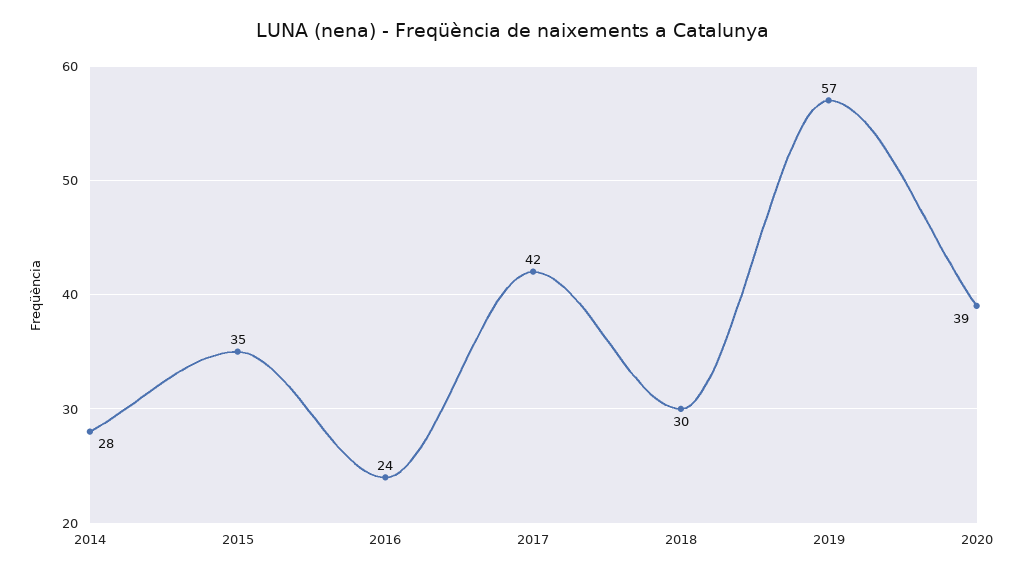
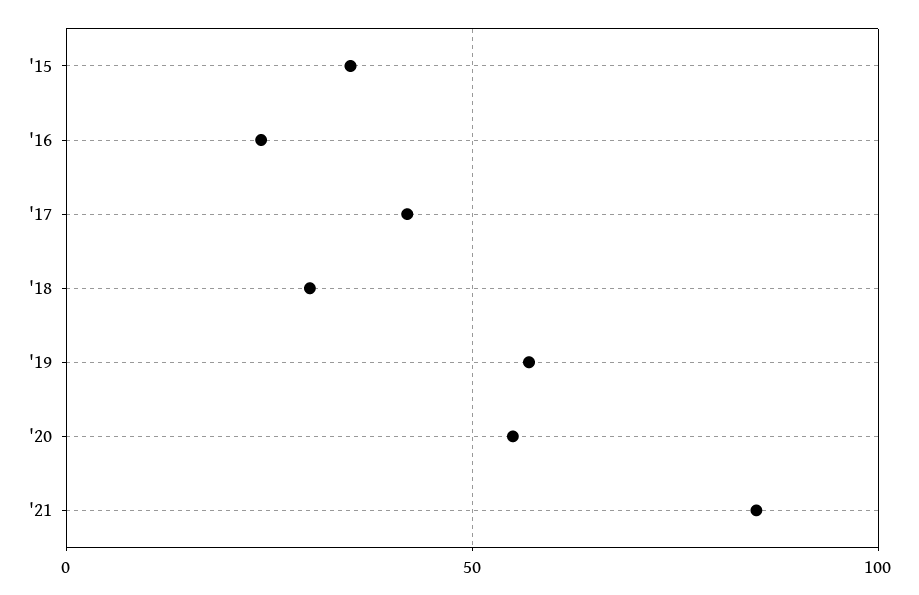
2014: 28 -> none
2020: 39 -> 55
'21: none -> 85

